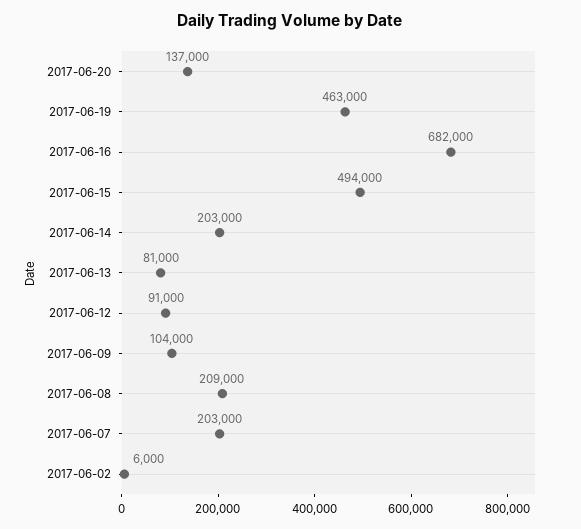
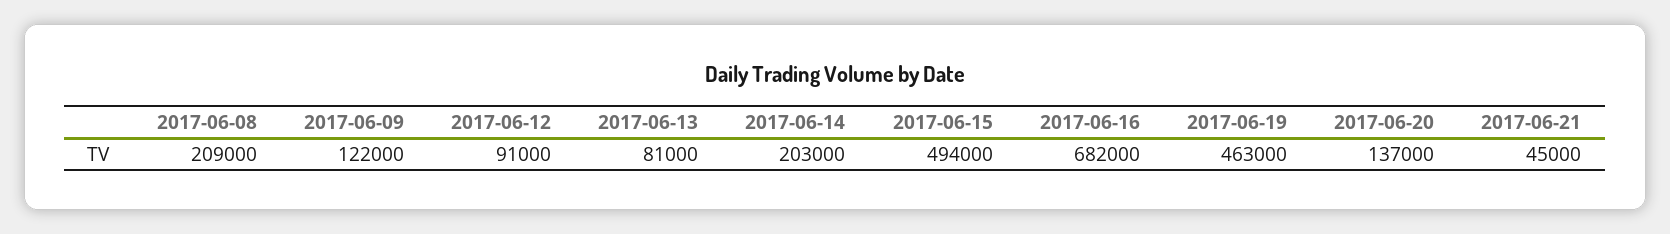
2017-06-09: 104000 -> 122000
2017-06-07: 203000 -> none
2017-06-02: 6000 -> none
2017-06-21: none -> 45000

